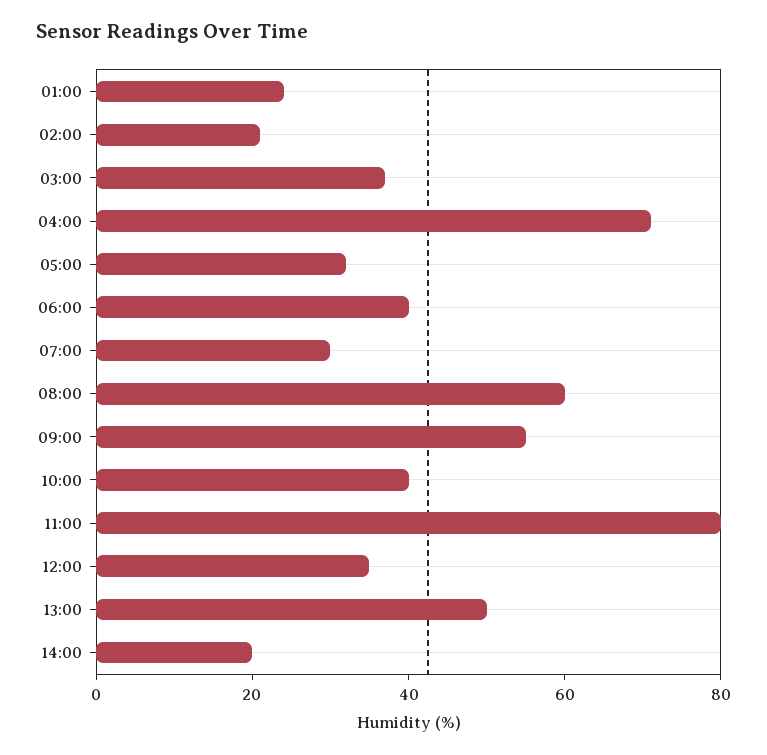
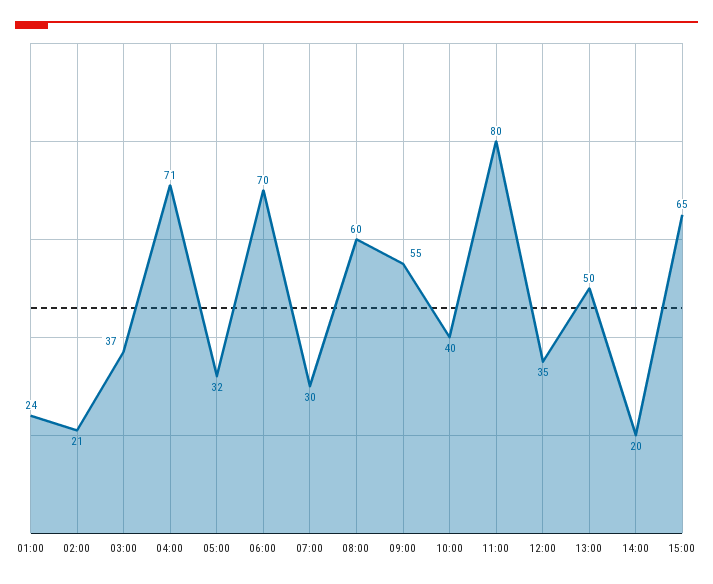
06:00: 40 -> 70
15:00: none -> 65

